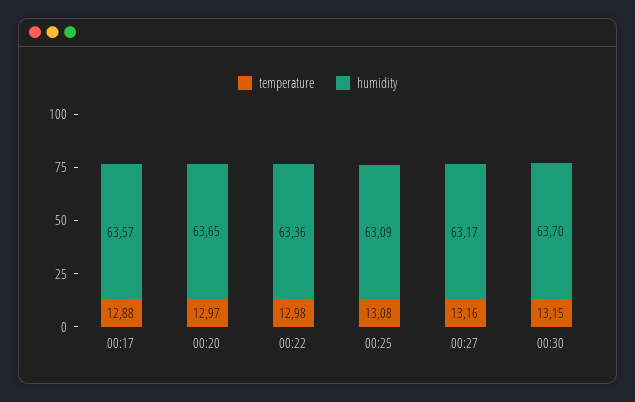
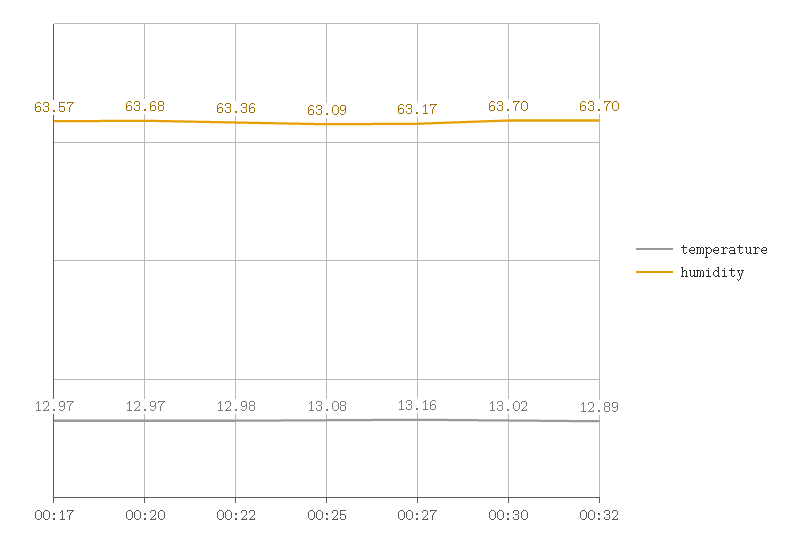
temperature, 00:17: 12.88 -> 12.97
humidity, 00:20: 63.65 -> 63.68
temperature, 00:30: 13.15 -> 13.02
temperature, 00:32: none -> 12.89
humidity, 00:32: none -> 63.7

